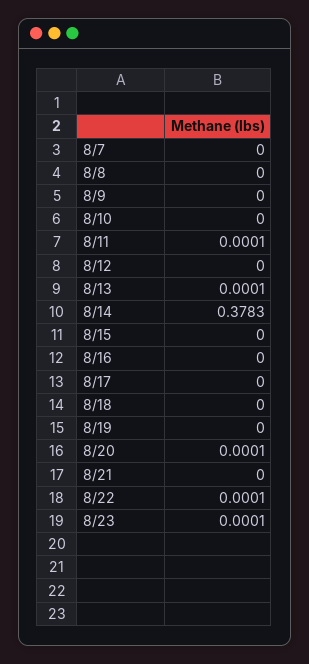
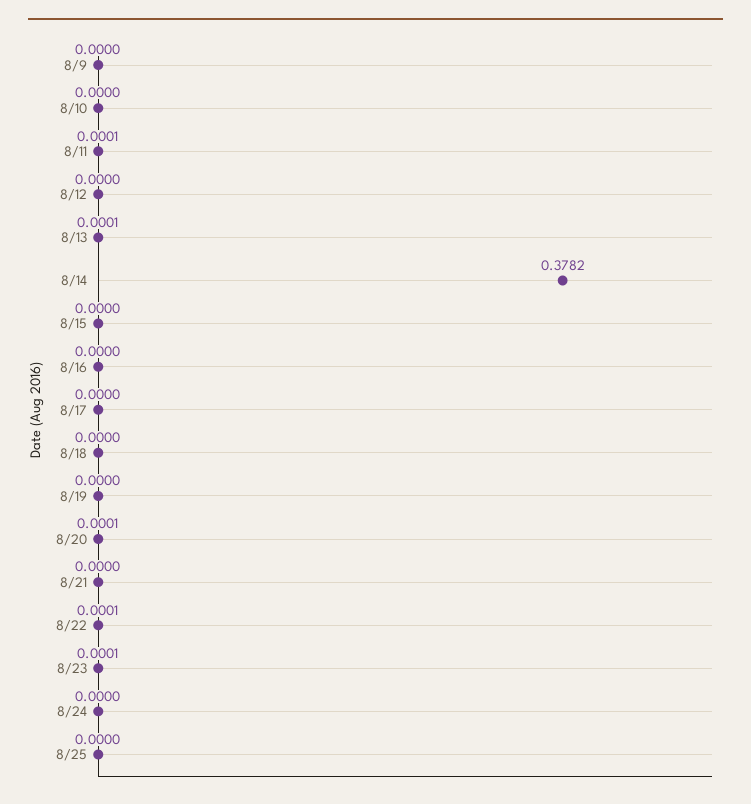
8/7: 0 -> none
8/8: 0 -> none
8/14: 0.3783 -> 0.3782
8/24: none -> 0
8/25: none -> 0

